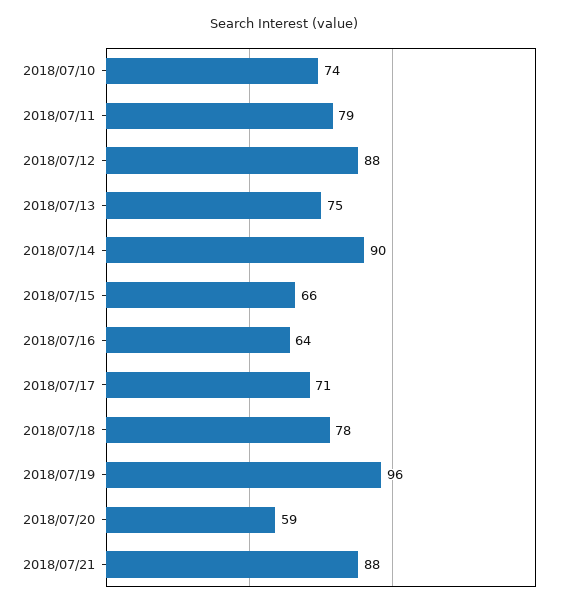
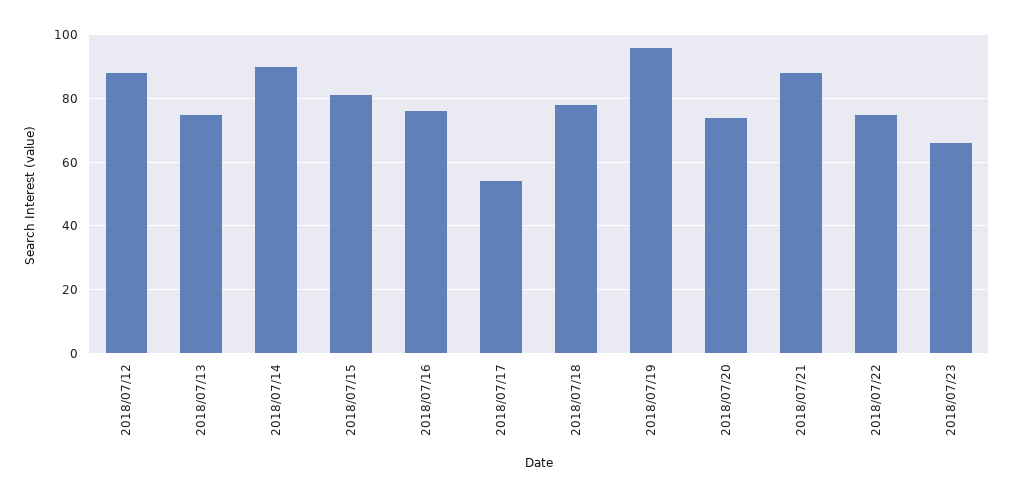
2018/07/10: 74 -> none
2018/07/11: 79 -> none
2018/07/15: 66 -> 80
2018/07/16: 64 -> 75
2018/07/17: 71 -> 55
2018/07/20: 59 -> 75
2018/07/22: none -> 75
2018/07/23: none -> 65

